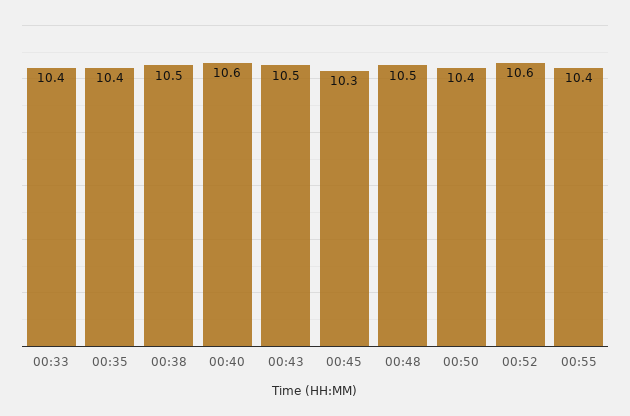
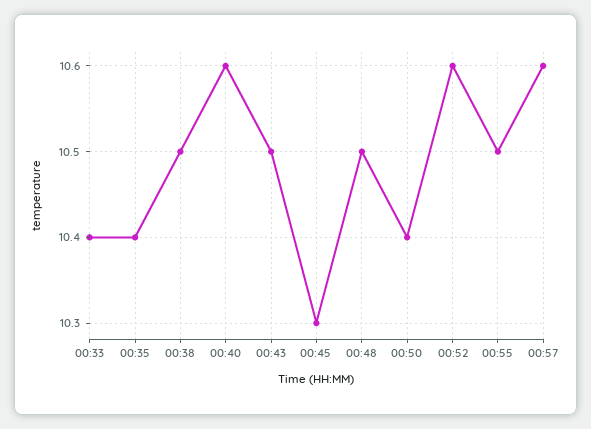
00:55: 10.4 -> 10.5
00:57: none -> 10.6

